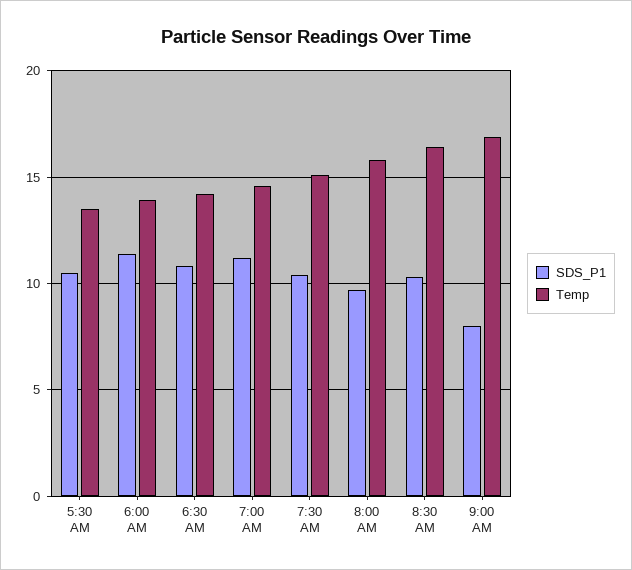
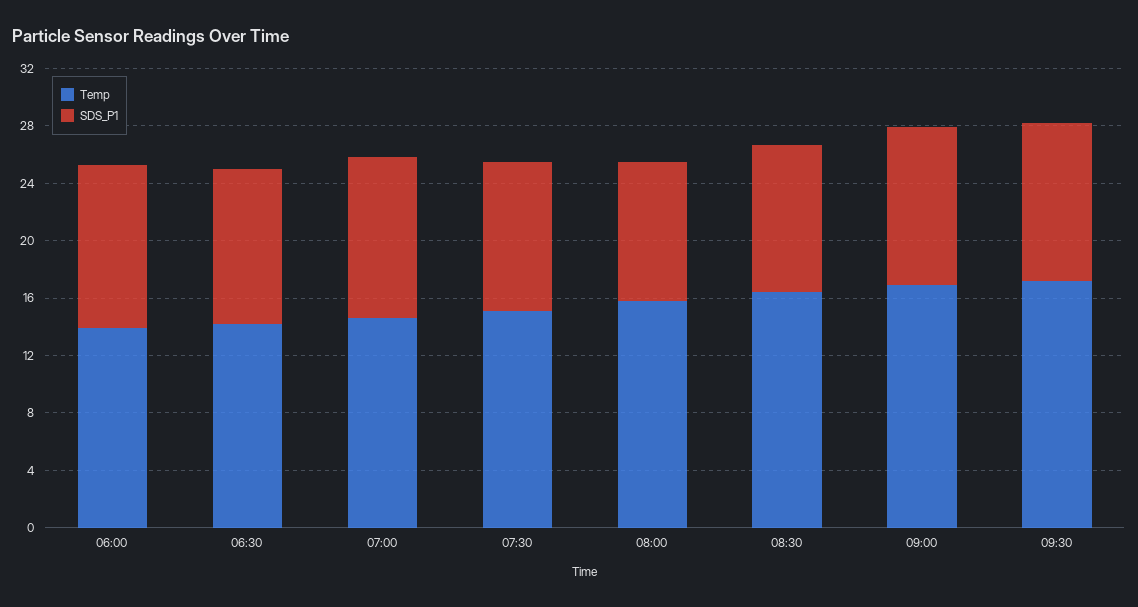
SDS_P1, 5:30 AM: 10.5 -> none
Temp, 5:30 AM: 13.5 -> none
SDS_P1, 9:00 AM: 8 -> 11
Temp, 09:30: none -> 17
SDS_P1, 09:30: none -> 11

